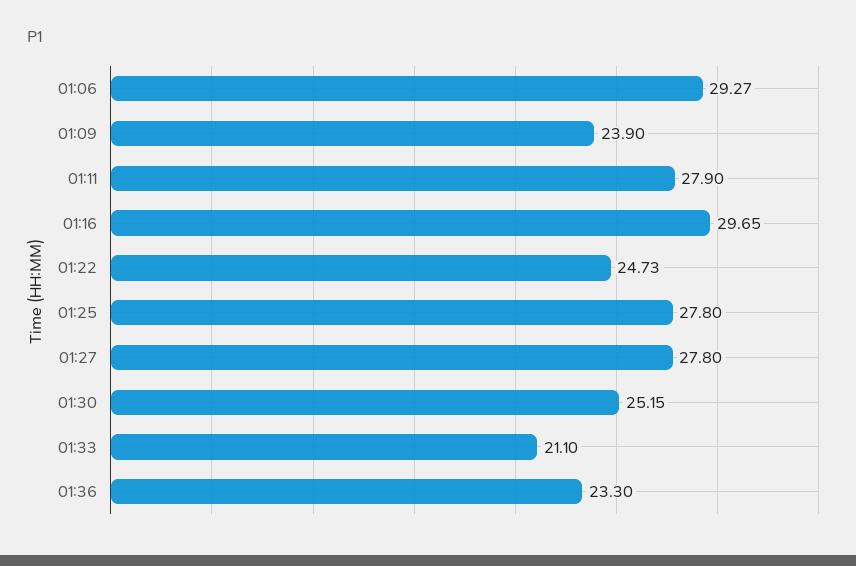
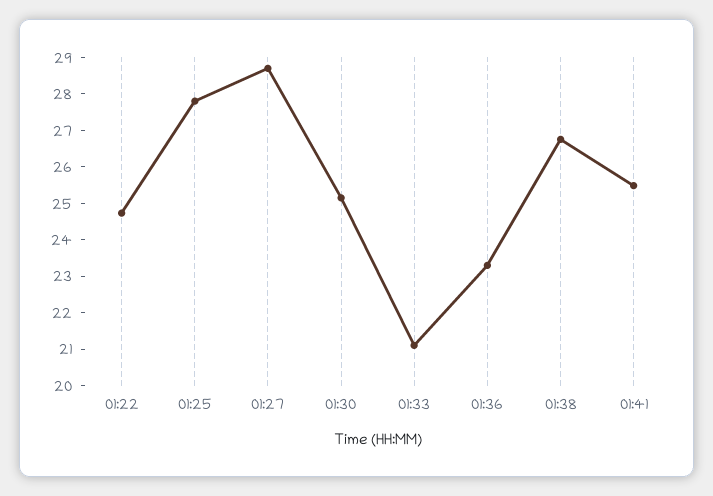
01:06: 29.27 -> none
01:09: 23.9 -> none
01:11: 27.9 -> none
01:16: 29.65 -> none
01:27: 27.8 -> 28.75
01:38: none -> 26.75
01:41: none -> 25.5

